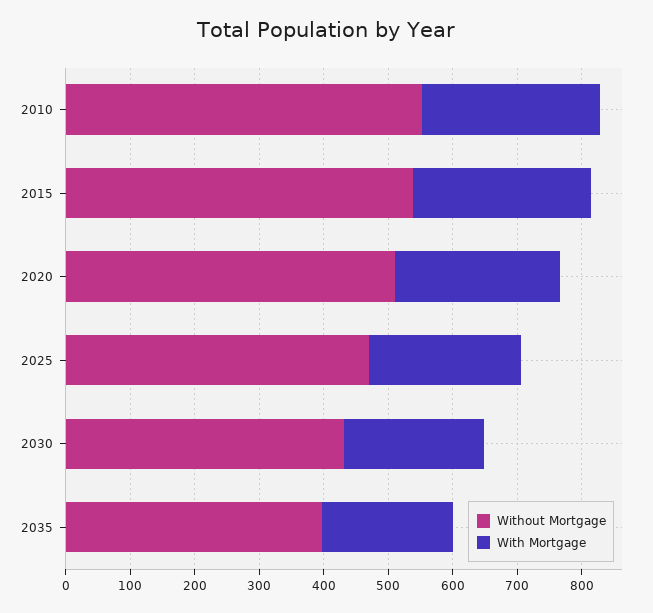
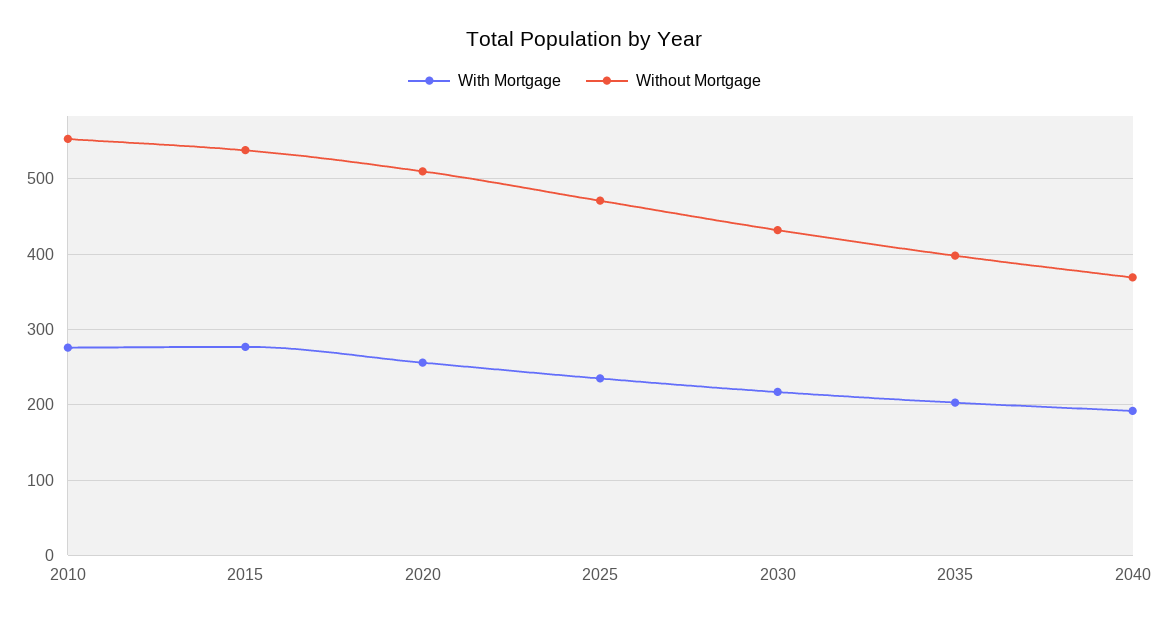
With Mortgage, 2040: none -> 190
Without Mortgage, 2040: none -> 370

